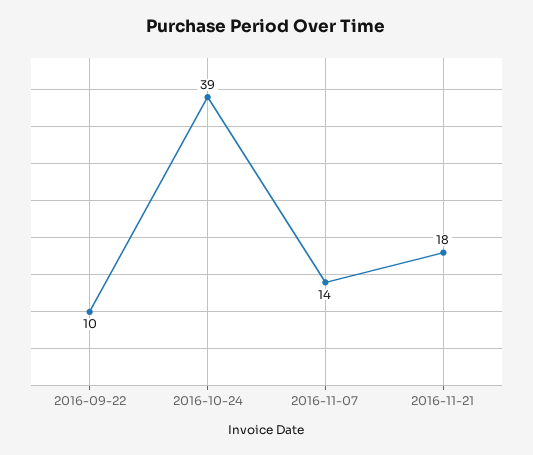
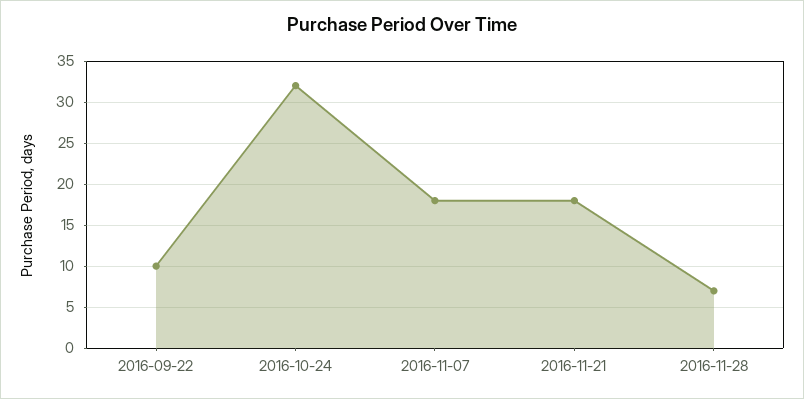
2016-10-24: 39 -> 32
2016-11-07: 14 -> 18
2016-11-28: none -> 7

